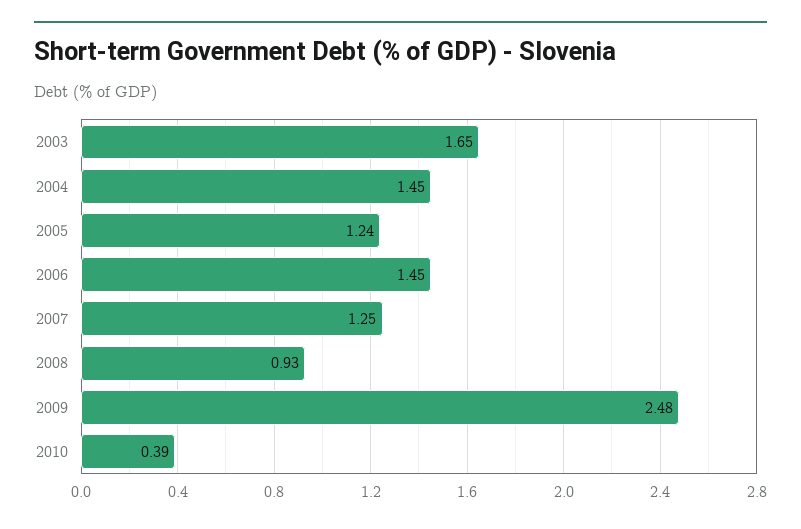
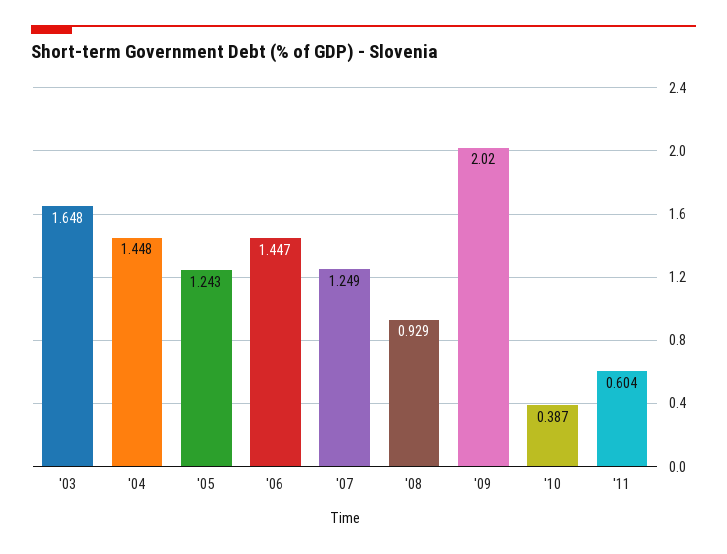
2009: 2.48 -> 2.02
'11: none -> 0.604

